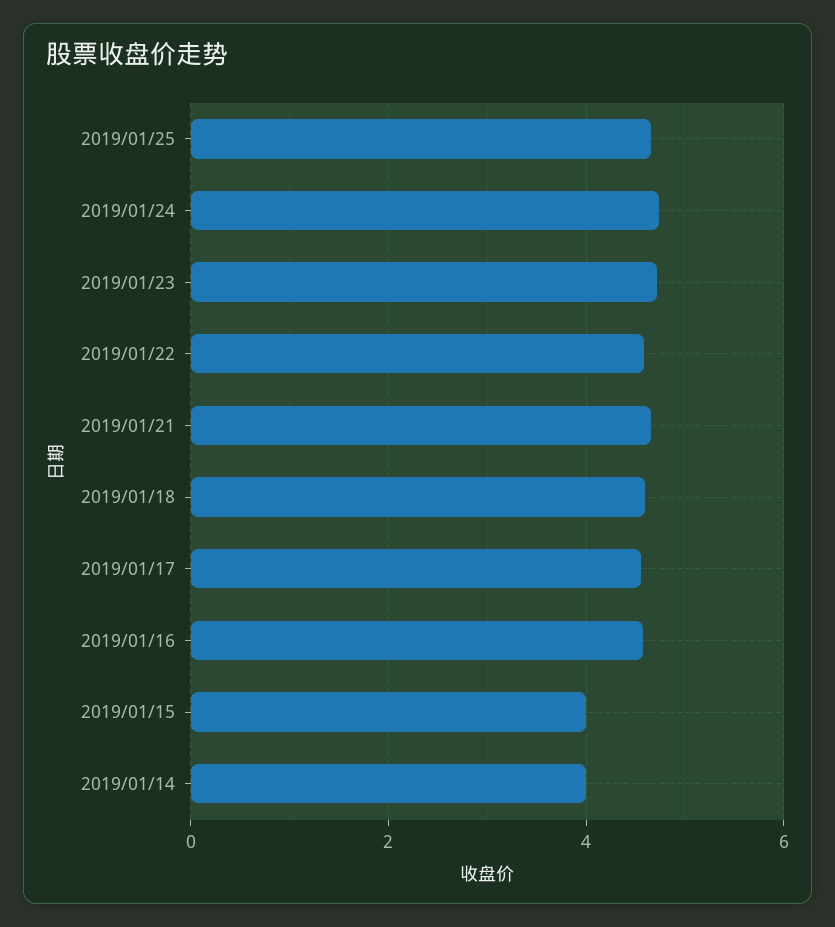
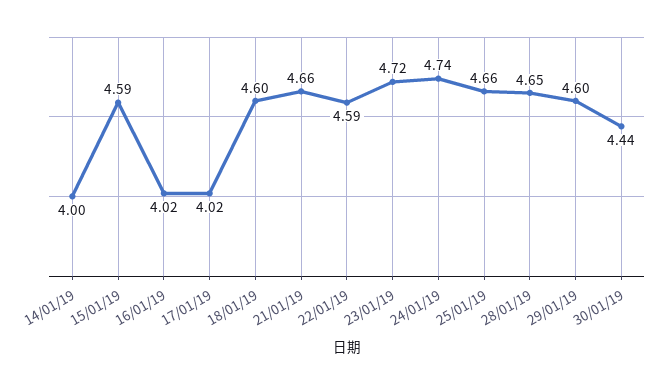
2019/01/17: 4.6 -> 4.02
2019/01/16: 4.6 -> 4.02
2019/01/15: 4 -> 4.59
28/01/19: none -> 4.65
29/01/19: none -> 4.6
30/01/19: none -> 4.44

